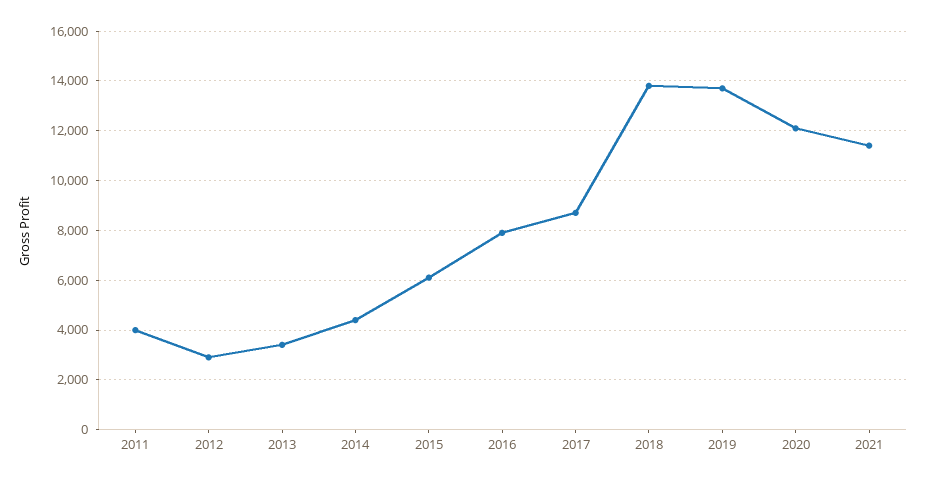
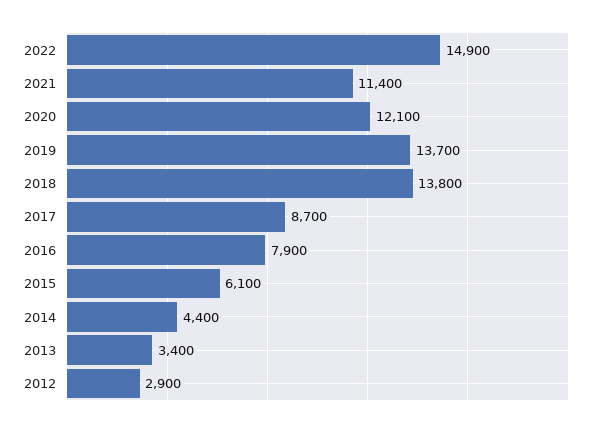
2011: 4000 -> none
2022: none -> 14900

